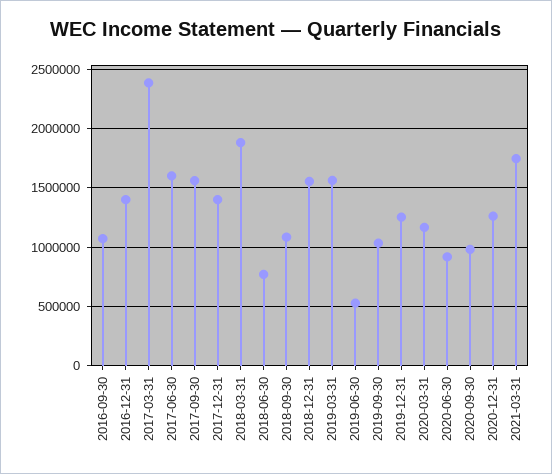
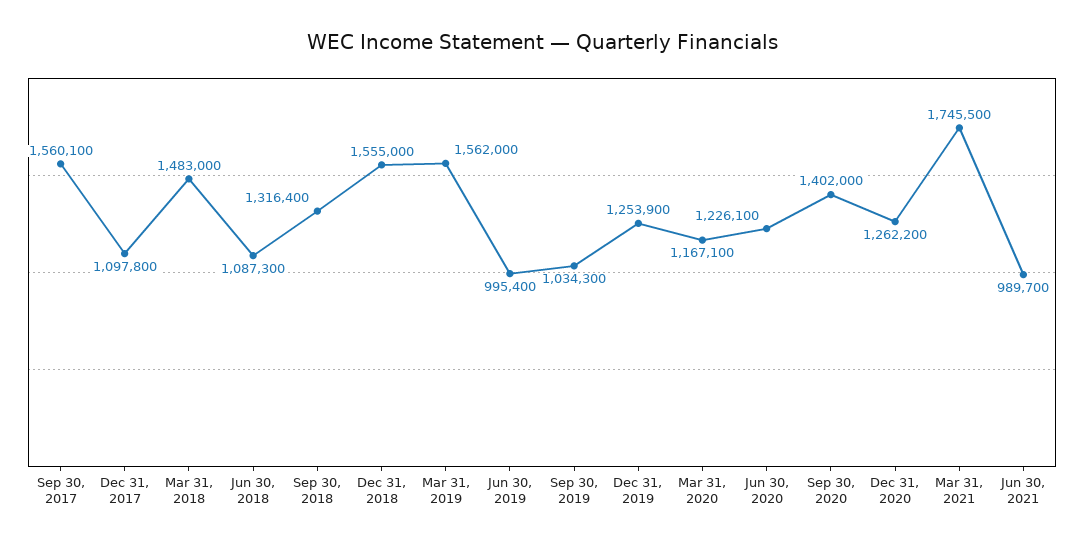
2016-09-30: 1100000 -> none
2016-12-31: 1400000 -> none
2017-03-31: 2400000 -> none
2017-06-30: 1600000 -> none
2017-12-31: 1400000 -> 1097800
2018-03-31: 1900000 -> 1483000
2018-06-30: 800000 -> 1087300
2018-09-30: 1100000 -> 1316400
2019-06-30: 500000 -> 995400
2020-06-30: 900000 -> 1226100
2020-09-30: 1000000 -> 1402000
Jun 30, 2021: none -> 989700

